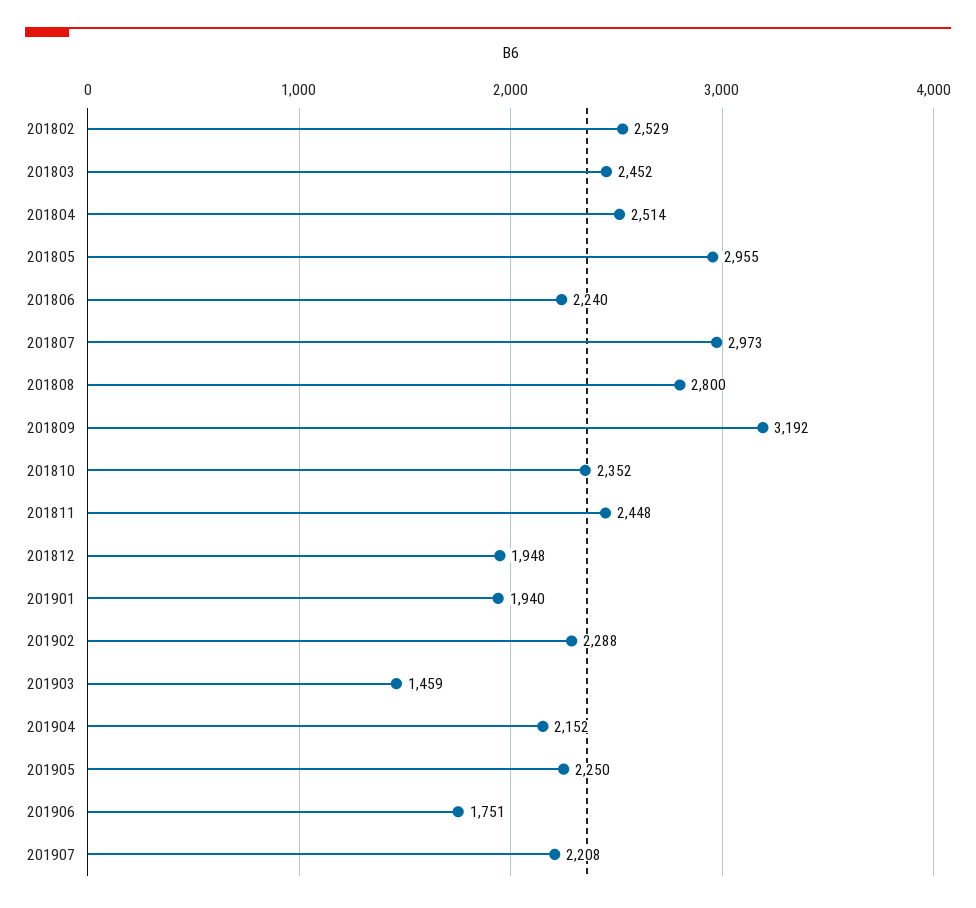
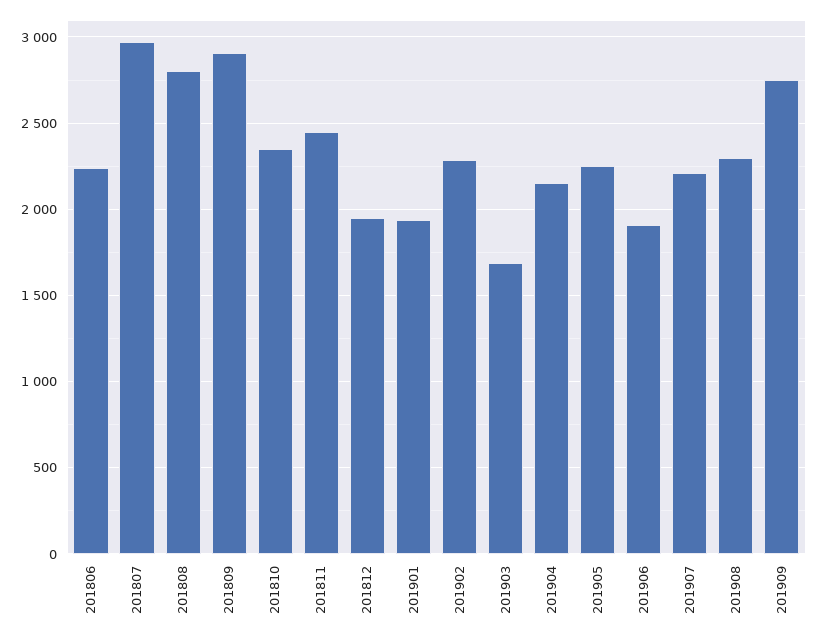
201802: 2529 -> none
201803: 2452 -> none
201804: 2514 -> none
201805: 2955 -> none
201809: 3192 -> 2900
201903: 1459 -> 1700
201906: 1751 -> 1900
201908: none -> 2300
201909: none -> 2750

